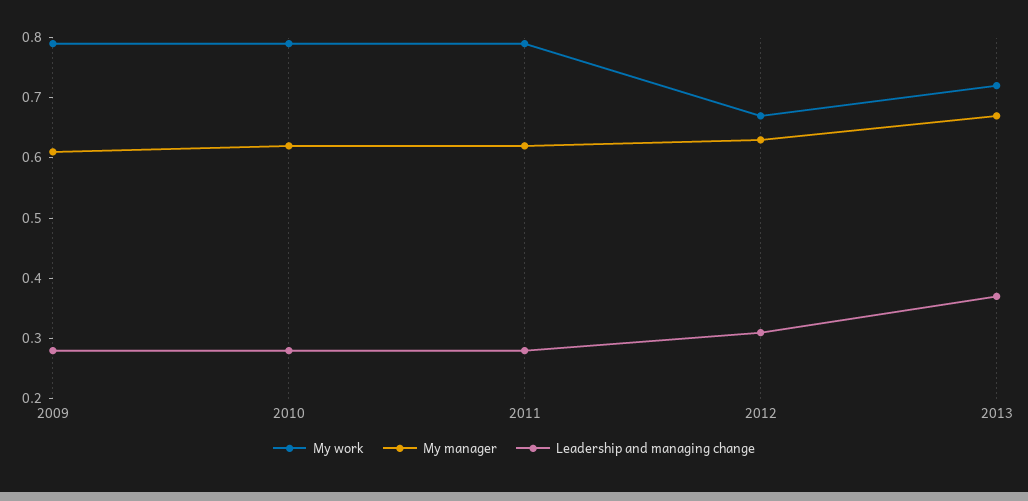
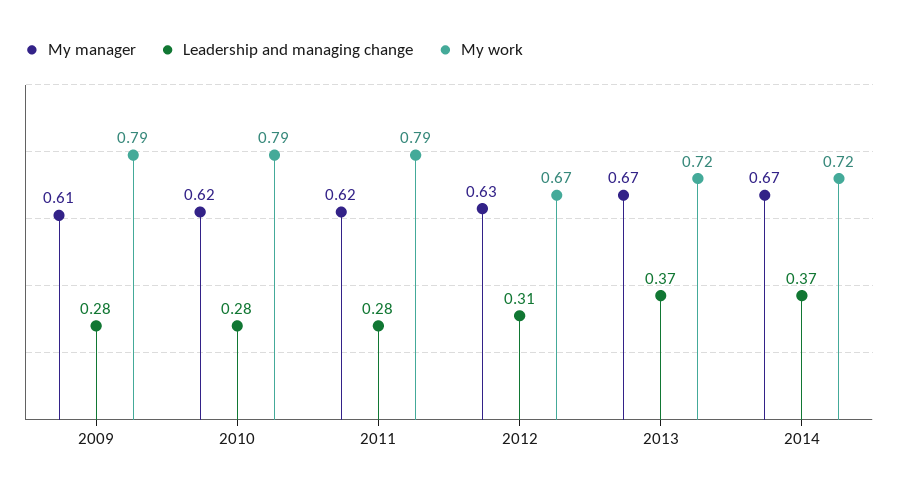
My manager, 2014: none -> 0.67
Leadership and managing change, 2014: none -> 0.37
My work, 2014: none -> 0.72

